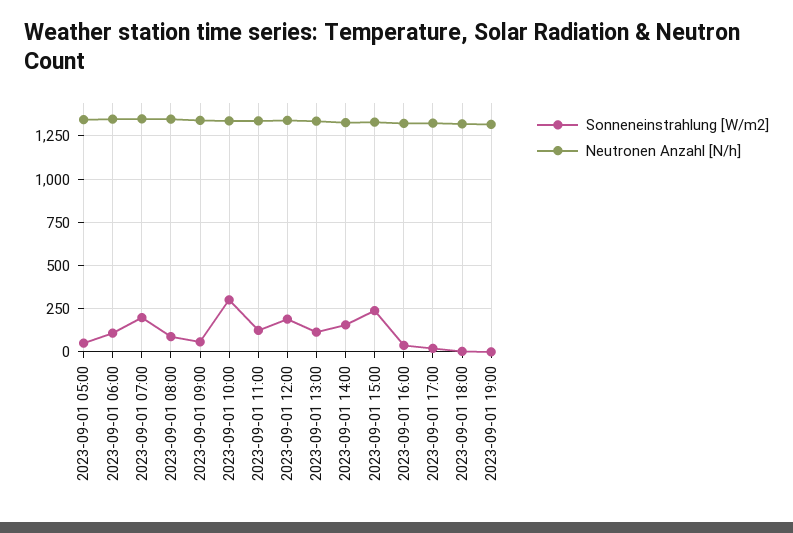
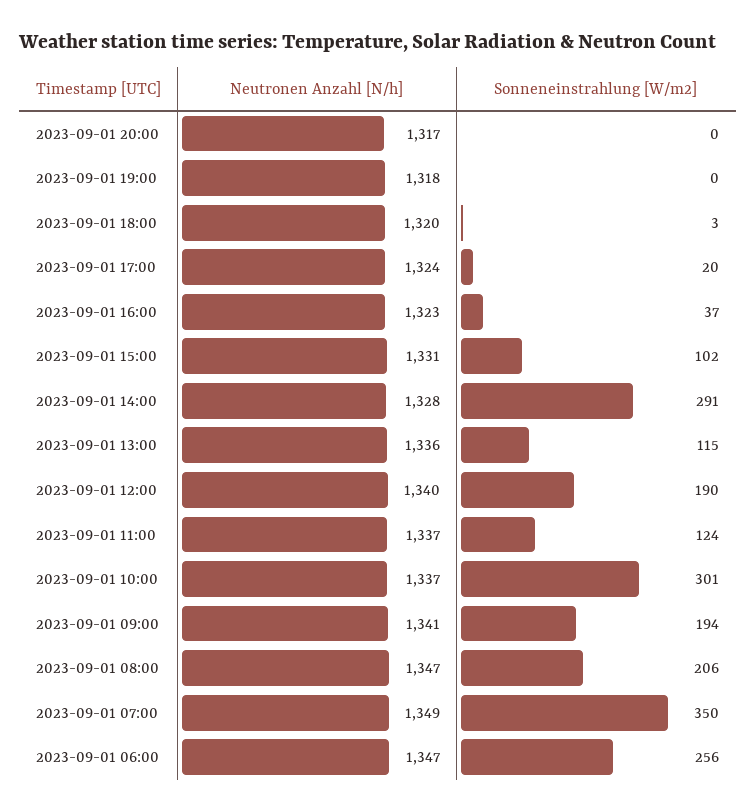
Sonneneinstrahlung [W/m2], 2023-09-01 05:00: 50 -> none
Neutronen Anzahl [N/h], 2023-09-01 05:00: 1350 -> none
Sonneneinstrahlung [W/m2], 2023-09-01 06:00: 100 -> 256
Sonneneinstrahlung [W/m2], 2023-09-01 07:00: 200 -> 350
Sonneneinstrahlung [W/m2], 2023-09-01 08:00: 100 -> 206
Sonneneinstrahlung [W/m2], 2023-09-01 09:00: 50 -> 194
Sonneneinstrahlung [W/m2], 2023-09-01 14:00: 150 -> 291
Sonneneinstrahlung [W/m2], 2023-09-01 15:00: 250 -> 102
Neutronen Anzahl [N/h], 2023-09-01 20:00: none -> 1317
Sonneneinstrahlung [W/m2], 2023-09-01 20:00: none -> 0

